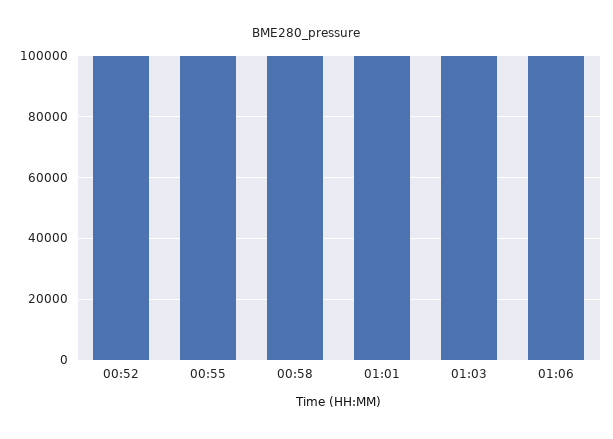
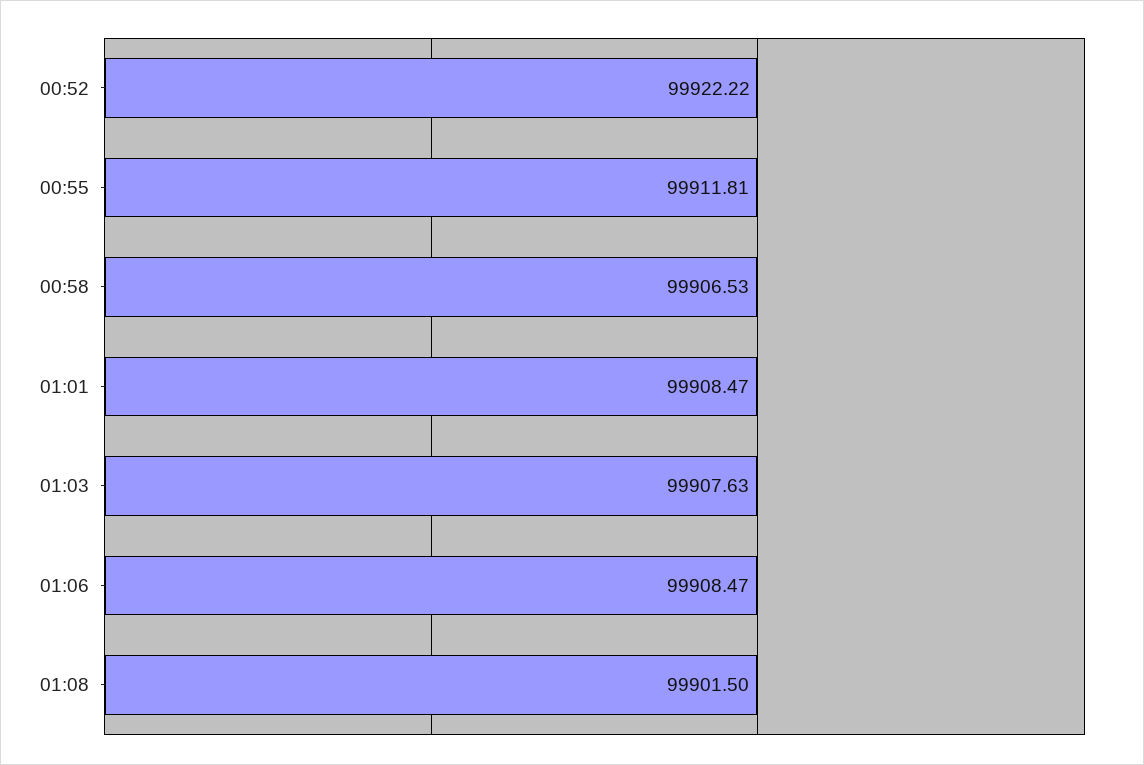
01:08: none -> 99901.5

